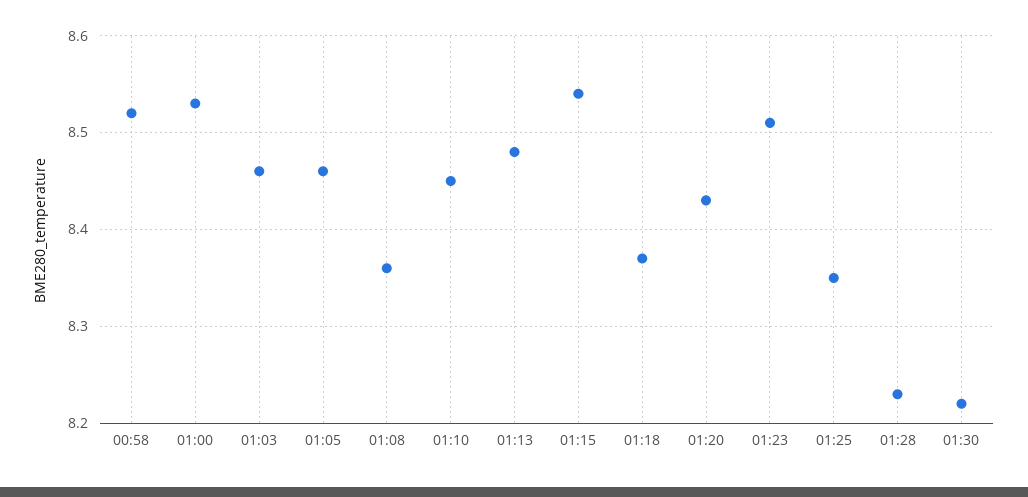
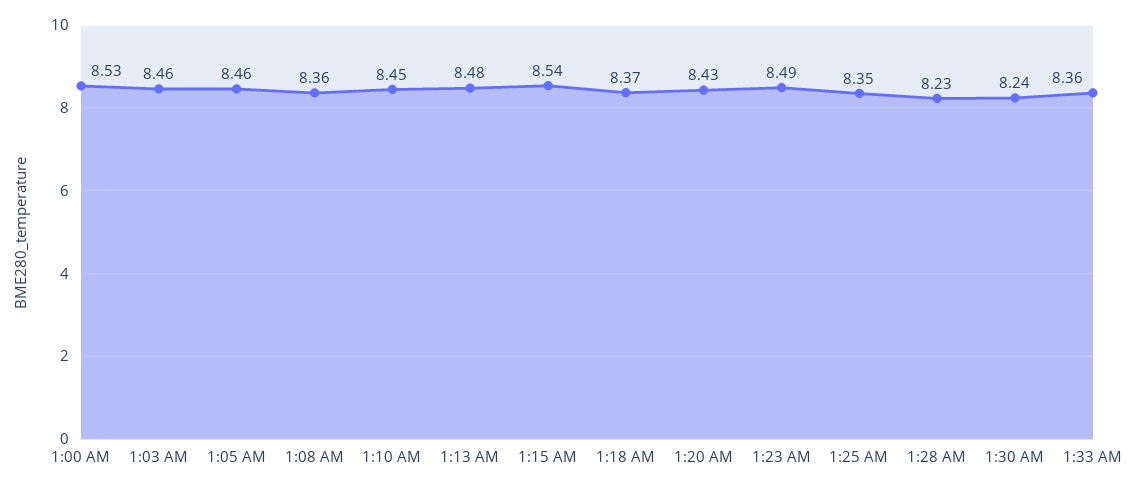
00:58: 8.52 -> none
01:23: 8.51 -> 8.49
01:30: 8.22 -> 8.24
1:33 AM: none -> 8.36

